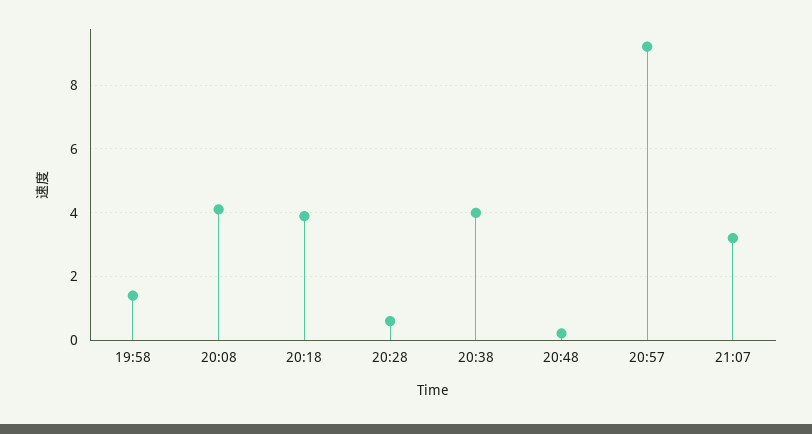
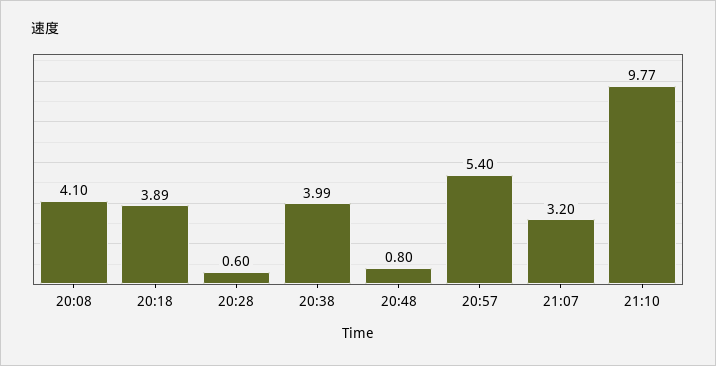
19:58: 1.4 -> none
20:48: 0.2 -> 0.8
20:57: 9.2 -> 5.4
21:10: none -> 9.77

